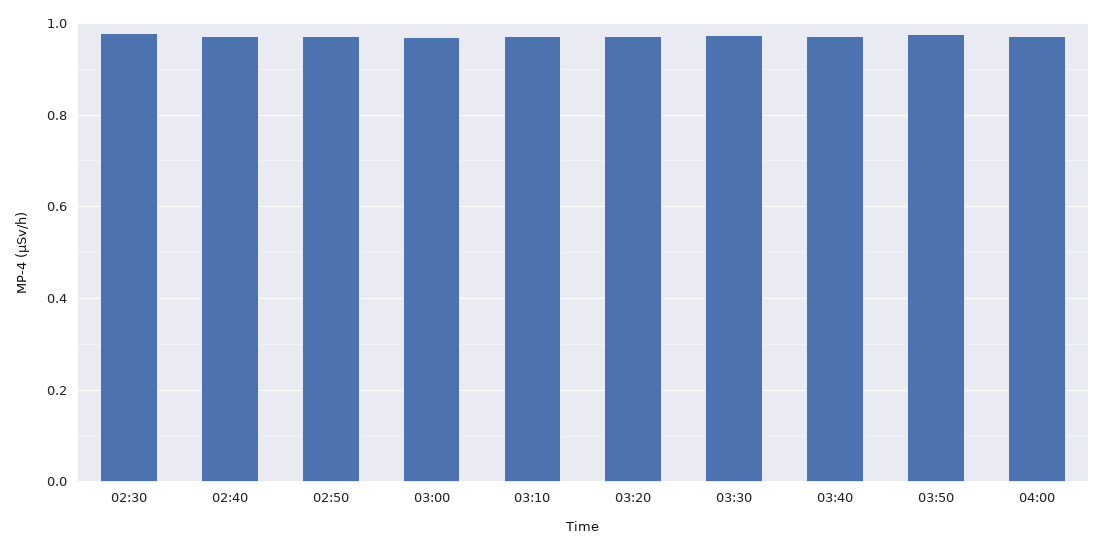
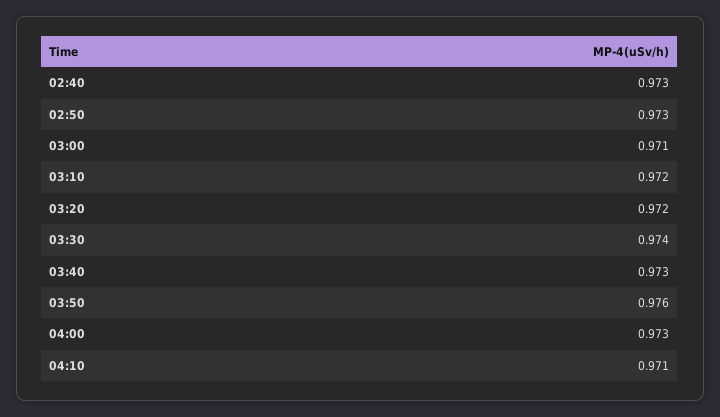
02:30: 0.98 -> none
04:10: none -> 0.971

